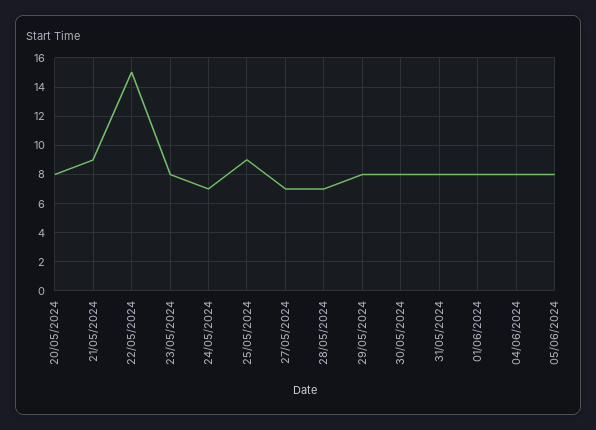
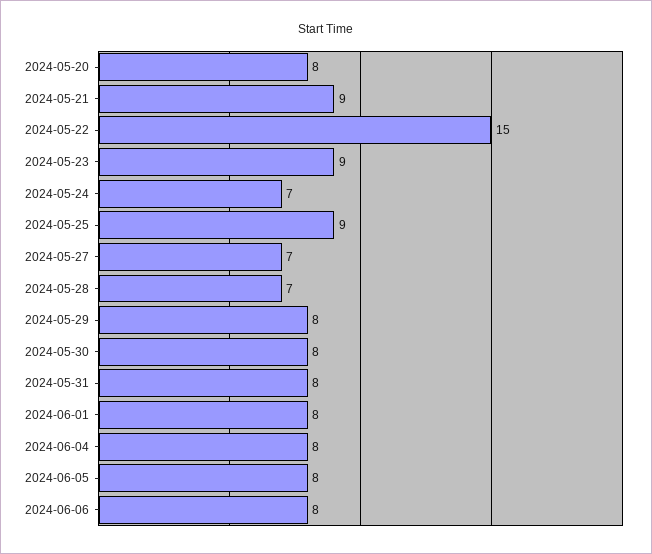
23/05/2024: 8 -> 9
2024-06-06: none -> 8

